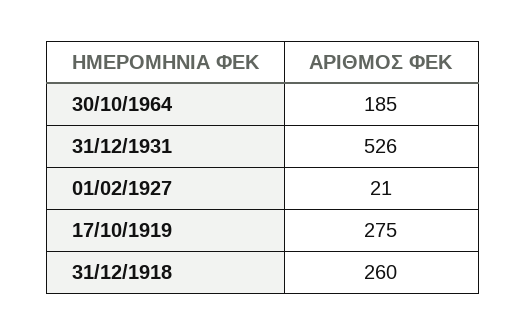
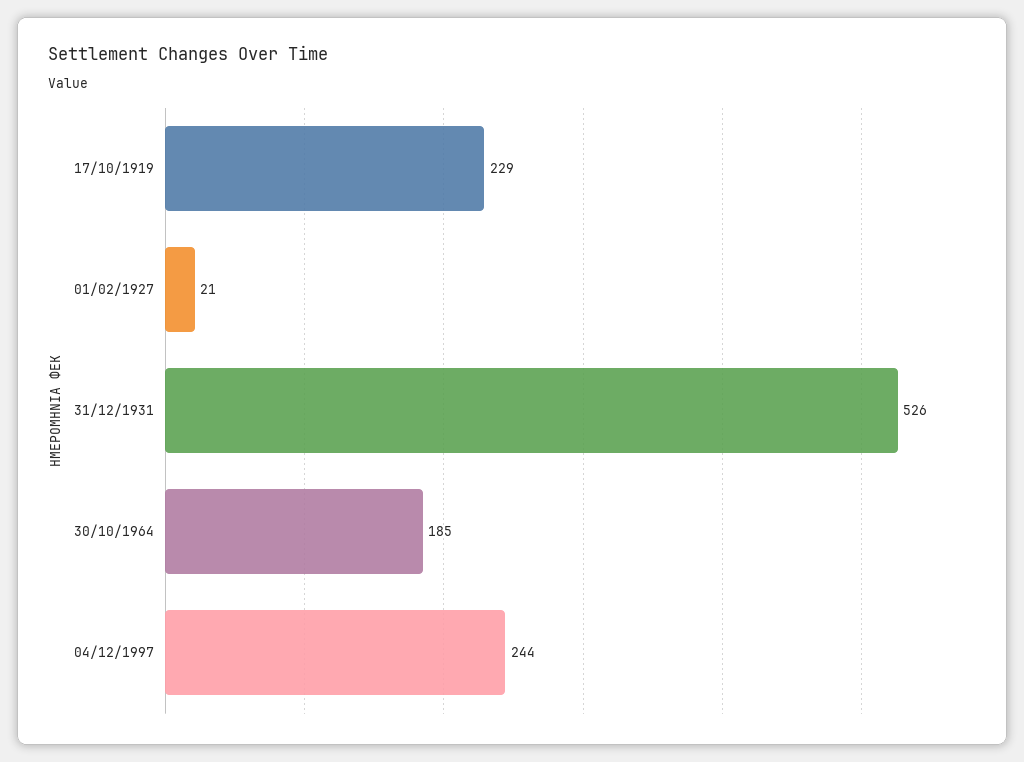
17/10/1919: 275 -> 229
31/12/1918: 260 -> none
04/12/1997: none -> 244

